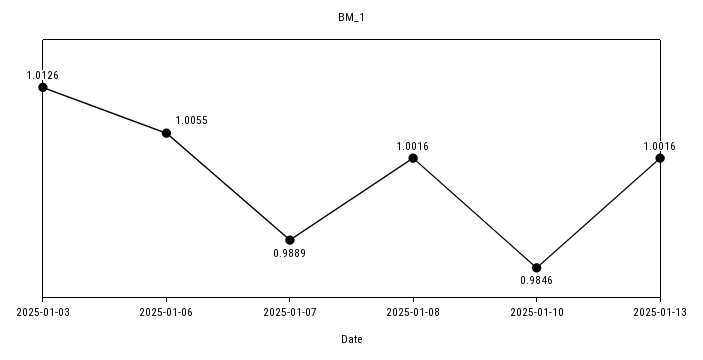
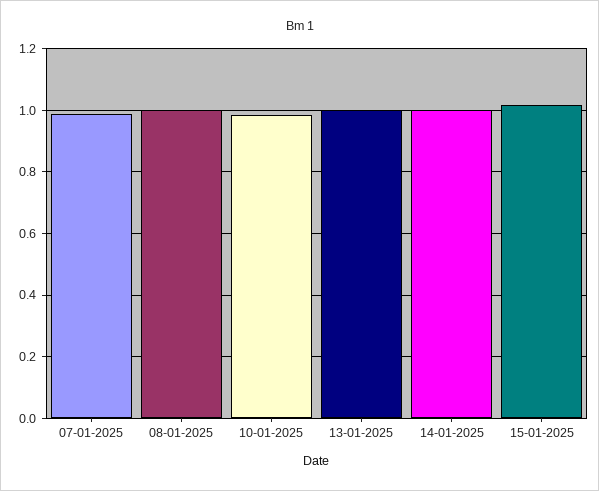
2025-01-03: 1.0126 -> none
2025-01-06: 1.0055 -> none
14-01-2025: none -> 1
15-01-2025: none -> 1.02

